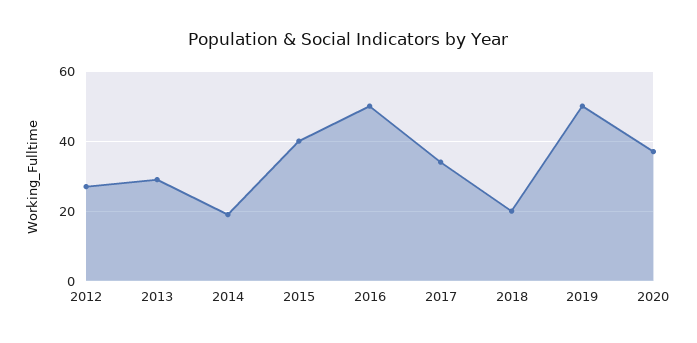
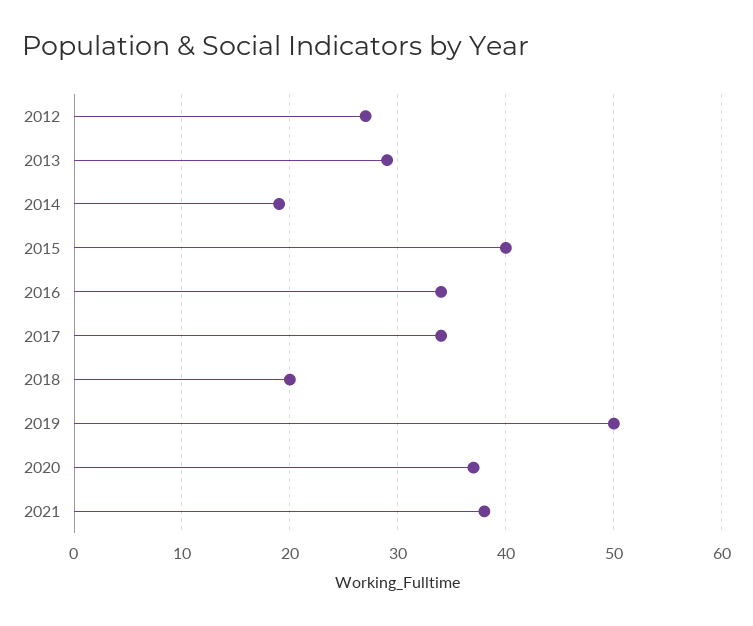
2016: 50 -> 34
2021: none -> 38

